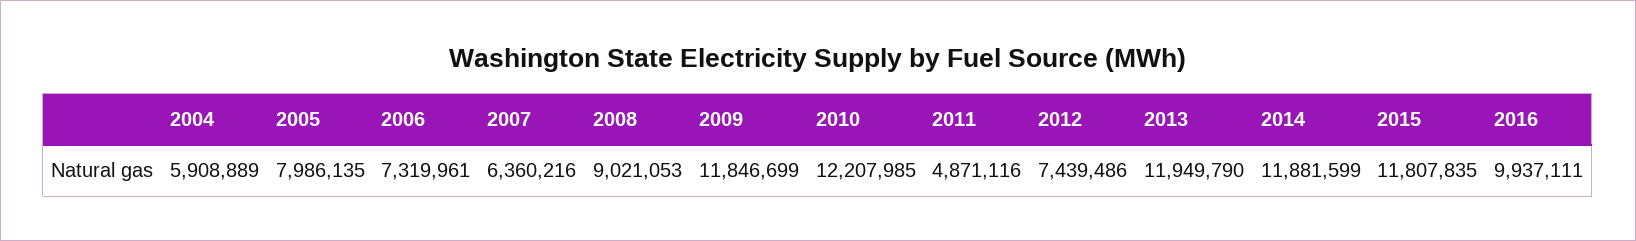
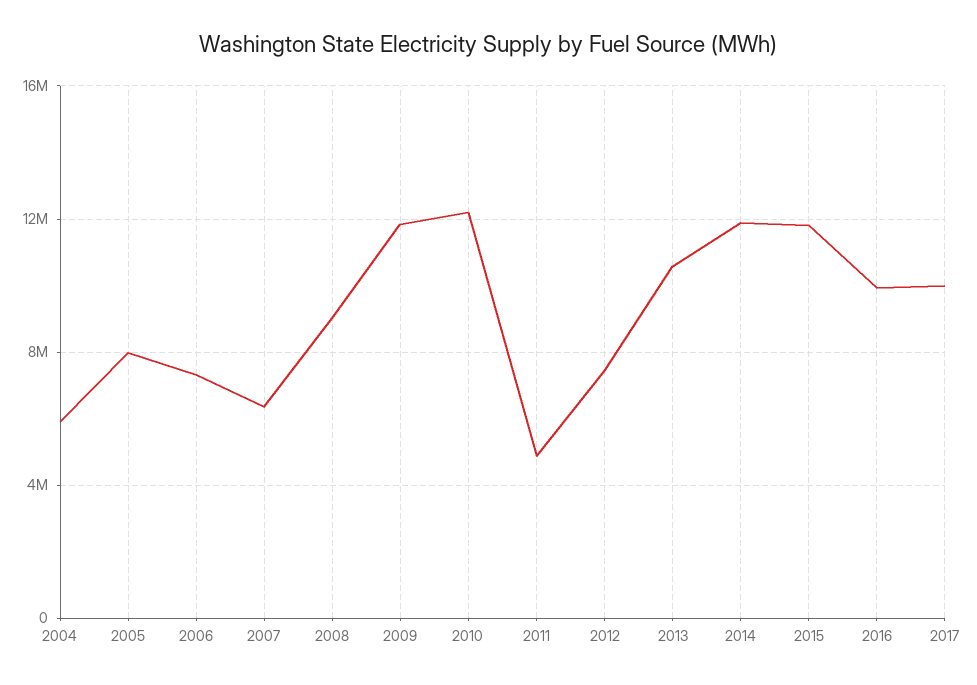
2013: 11949790 -> 10500000
2017: none -> 10000000

